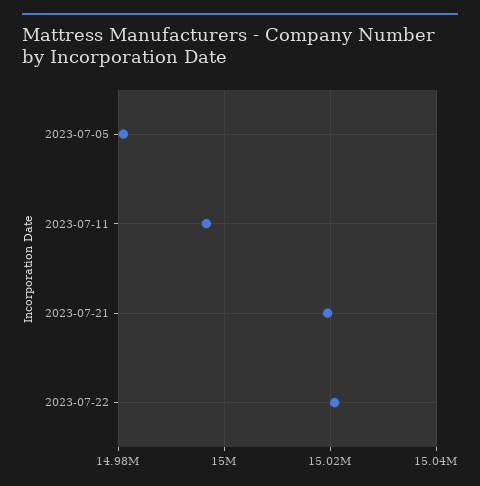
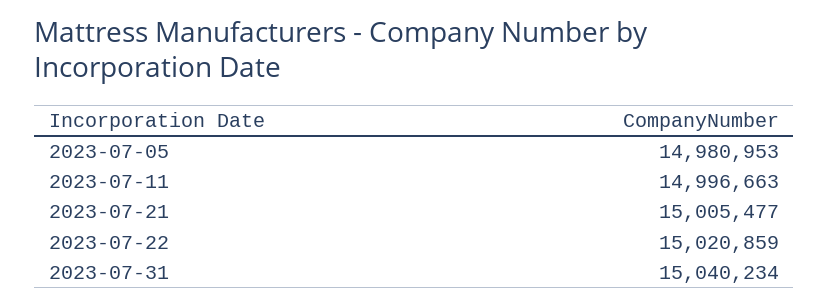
2023-07-21: 15020000 -> 15005477
2023-07-31: none -> 15040234

